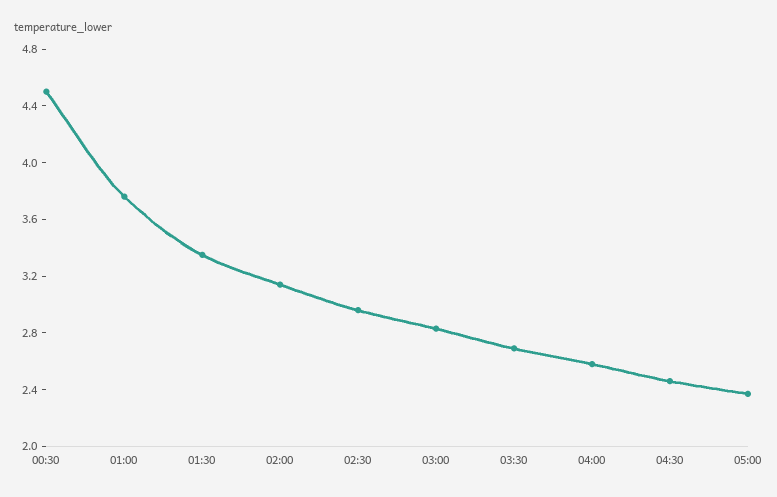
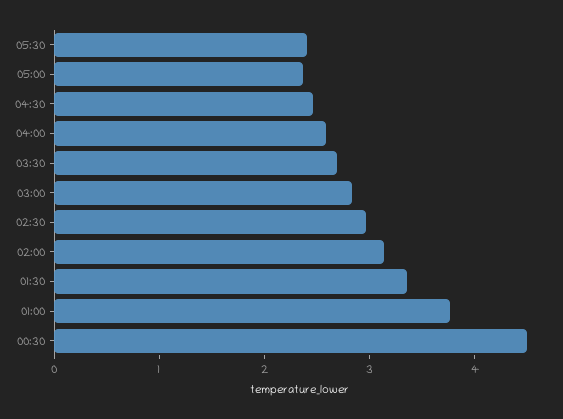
05:30: none -> 2.4

